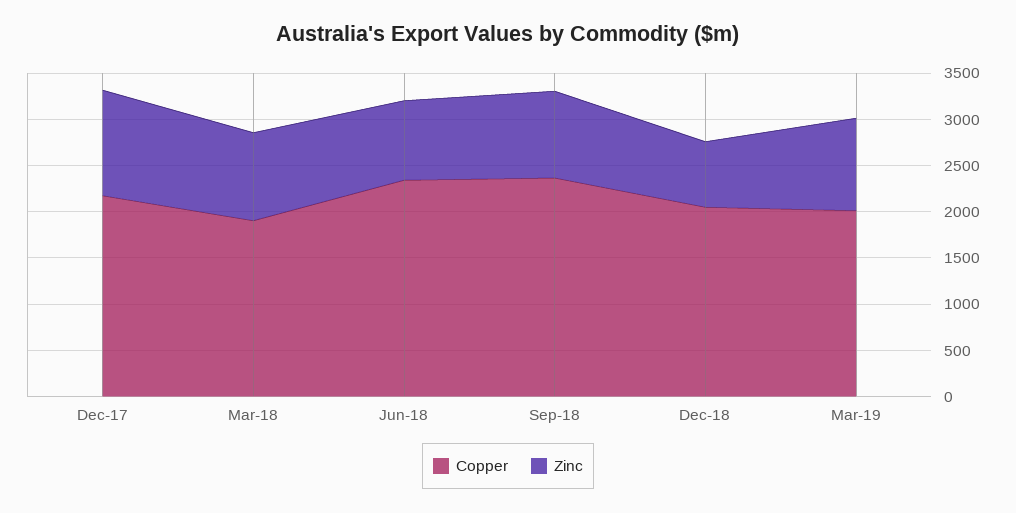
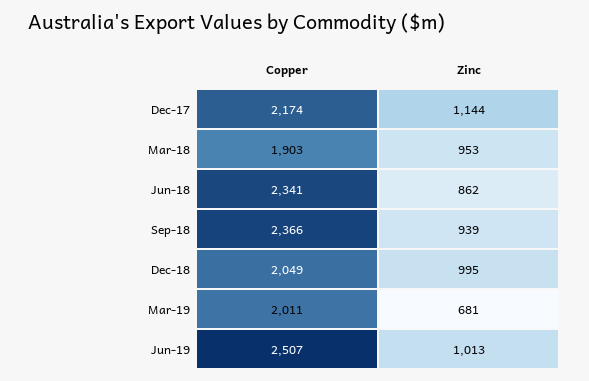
Zinc, Dec-18: 700 -> 995
Zinc, Mar-19: 1000 -> 681
Copper, Jun-19: none -> 2507
Zinc, Jun-19: none -> 1013

